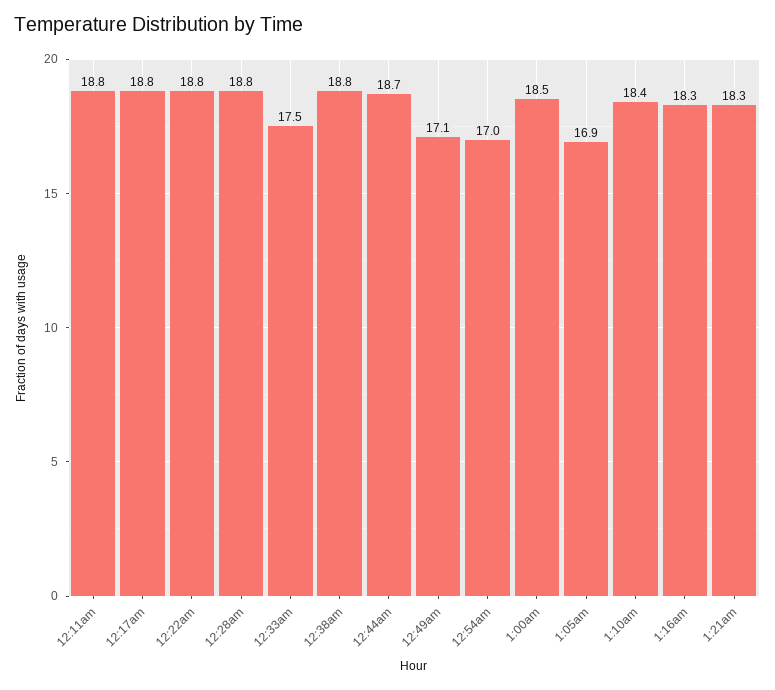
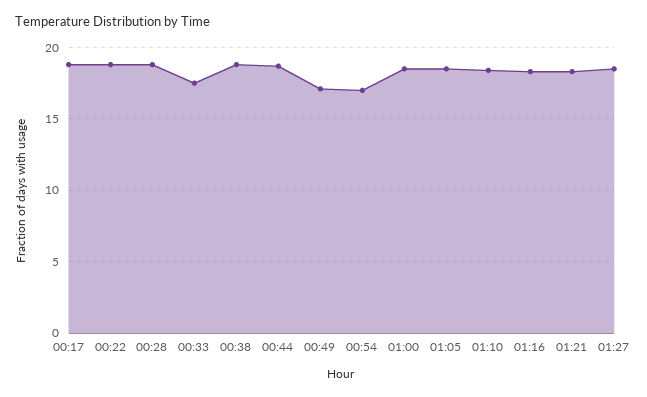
12:11am: 18.8 -> none
1:05am: 16.9 -> 18.5
01:27: none -> 18.5

